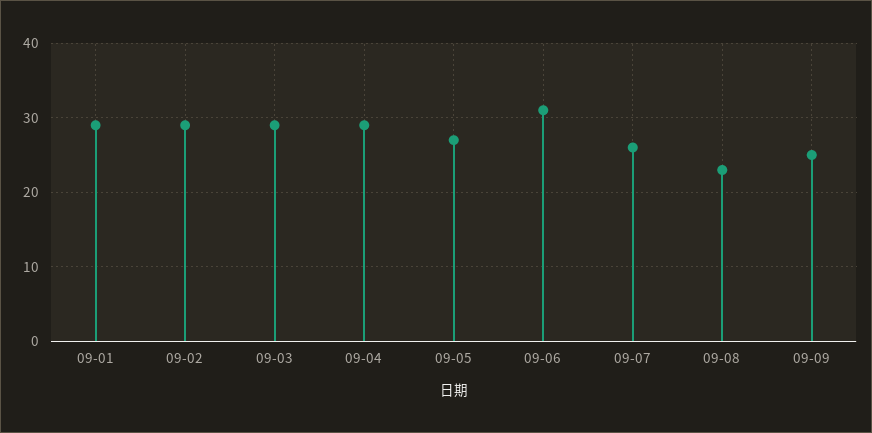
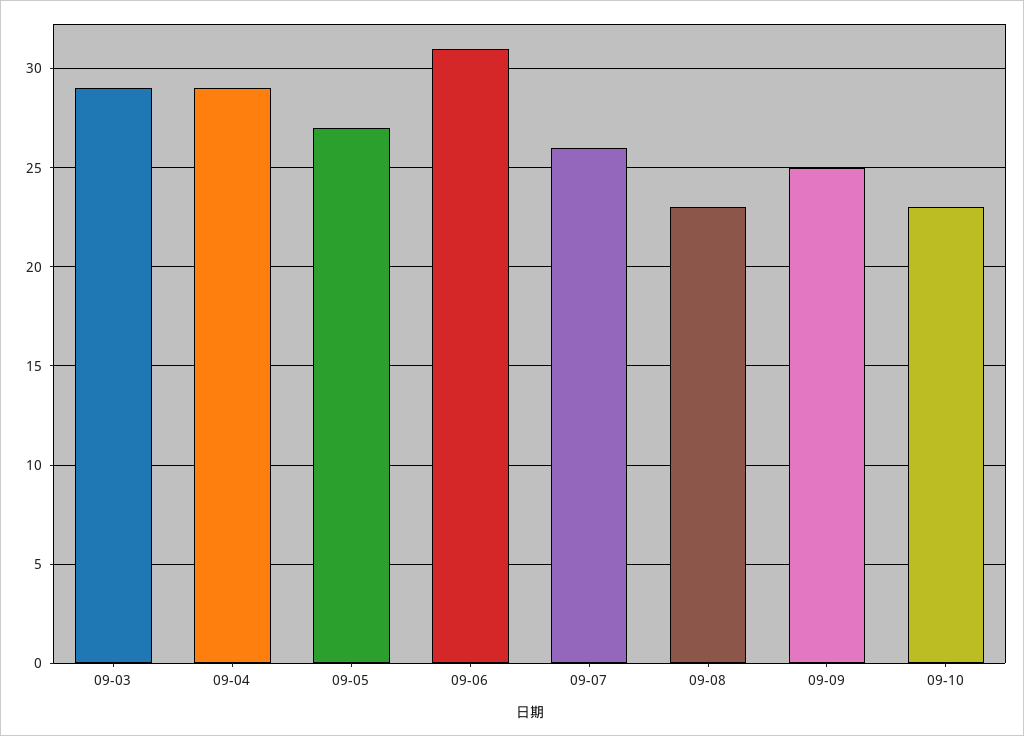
09-01: 29 -> none
09-02: 29 -> none
09-10: none -> 23

